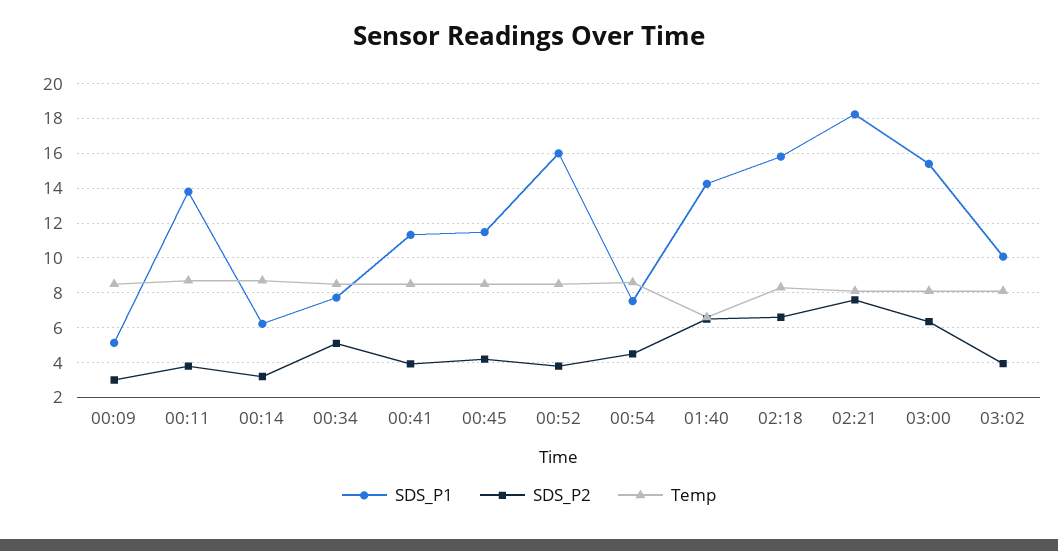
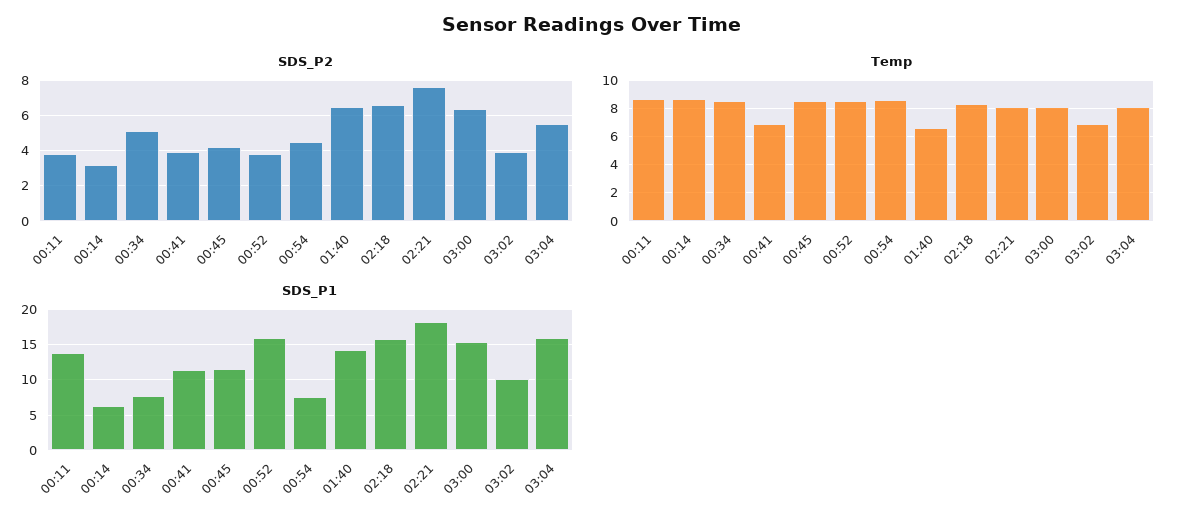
SDS_P1, 00:09: 5 -> none
SDS_P2, 00:09: 3 -> none
Temp, 00:09: 8.5 -> none
Temp, 00:41: 8.5 -> 7
Temp, 03:02: 8 -> 7
SDS_P2, 03:04: none -> 5.5
Temp, 03:04: none -> 8
SDS_P1, 03:04: none -> 16

